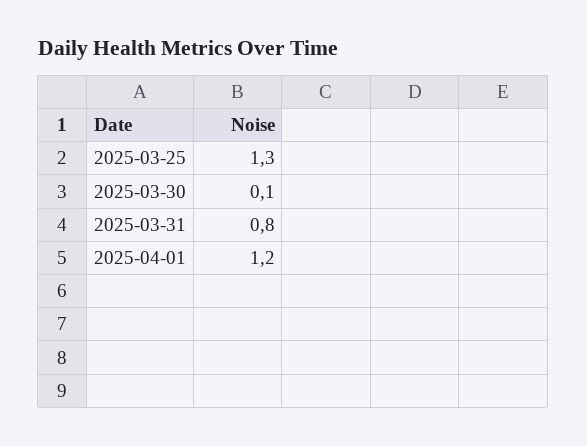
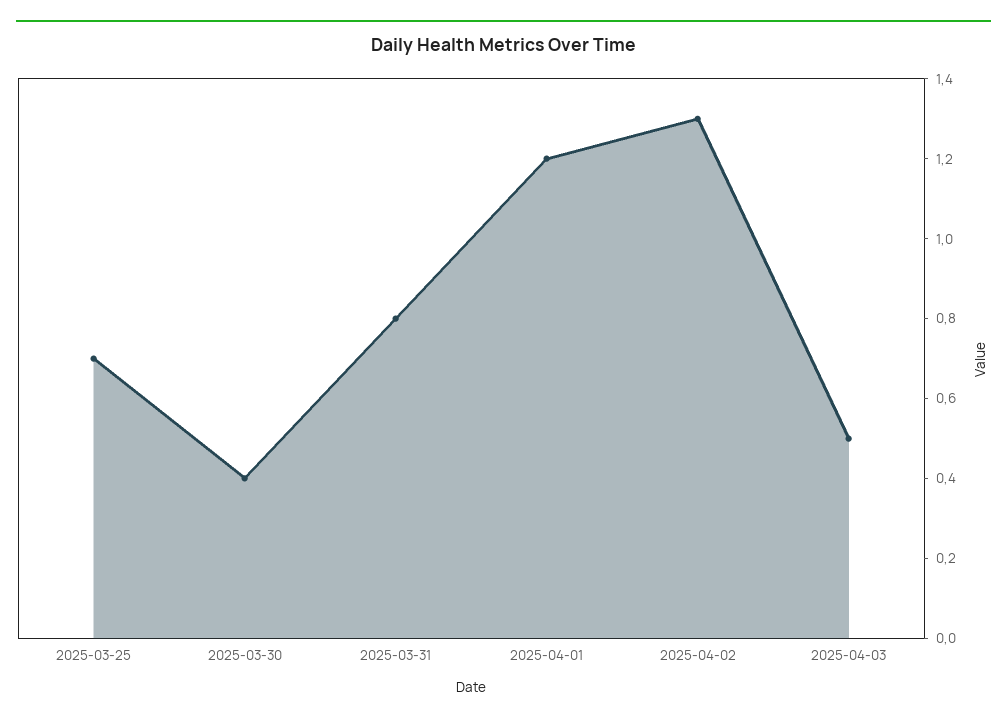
2025-03-25: 1.3 -> 0.7
2025-03-30: 0.1 -> 0.4
2025-04-02: none -> 1.3
2025-04-03: none -> 0.5

